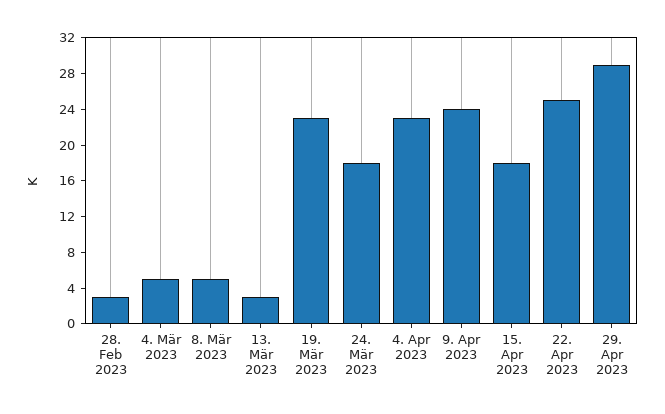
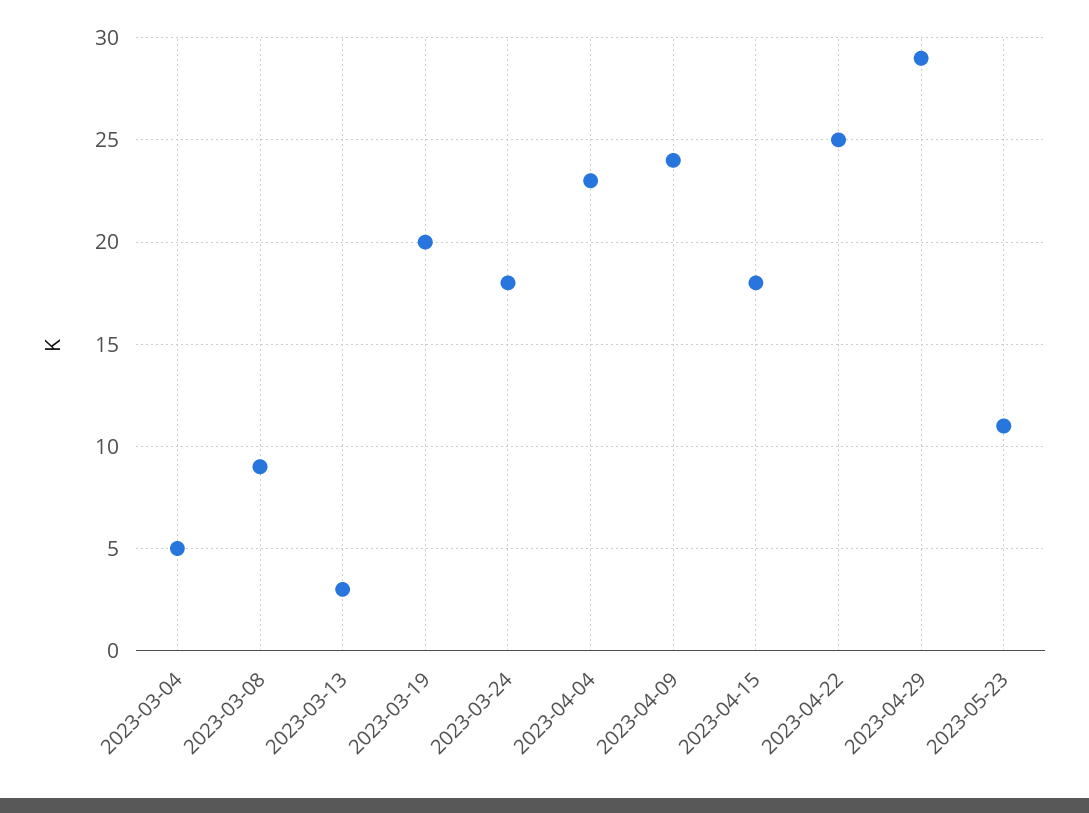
28. Feb 2023: 3 -> none
8. Mär 2023: 5 -> 9
19. Mär 2023: 23 -> 20
2023-05-23: none -> 11

